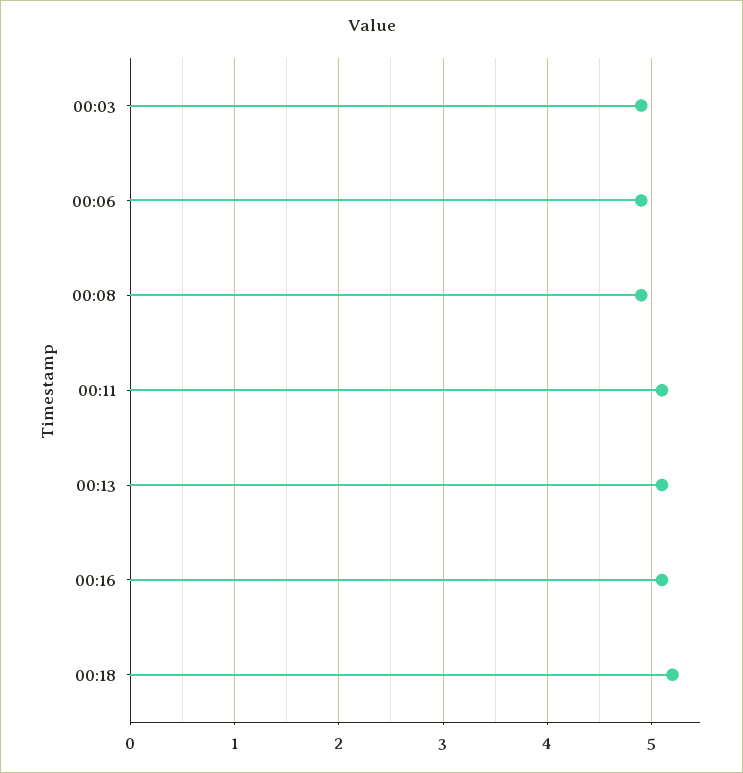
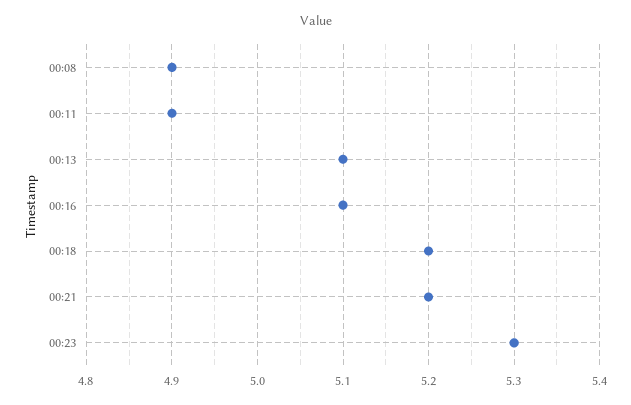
00:03: 4.9 -> none
00:06: 4.9 -> none
00:11: 5.1 -> 4.9
00:21: none -> 5.2
00:23: none -> 5.3

